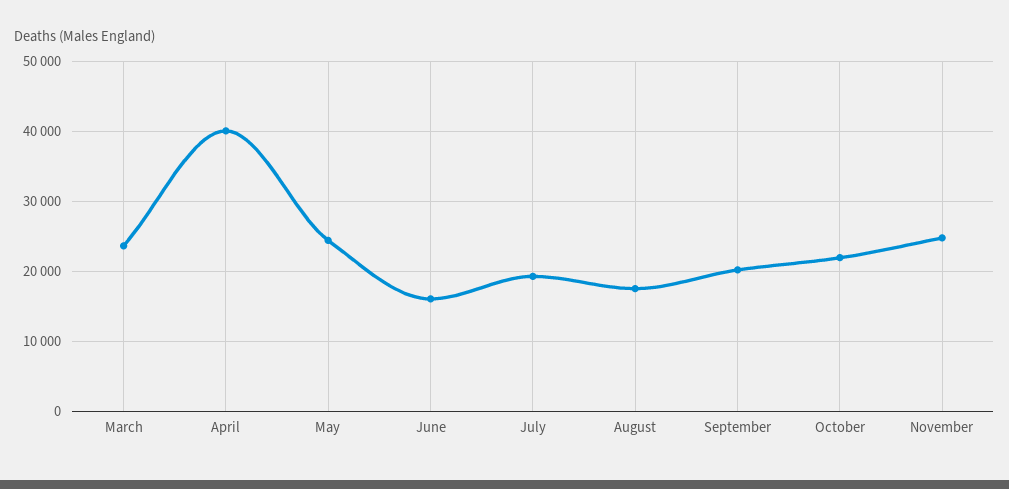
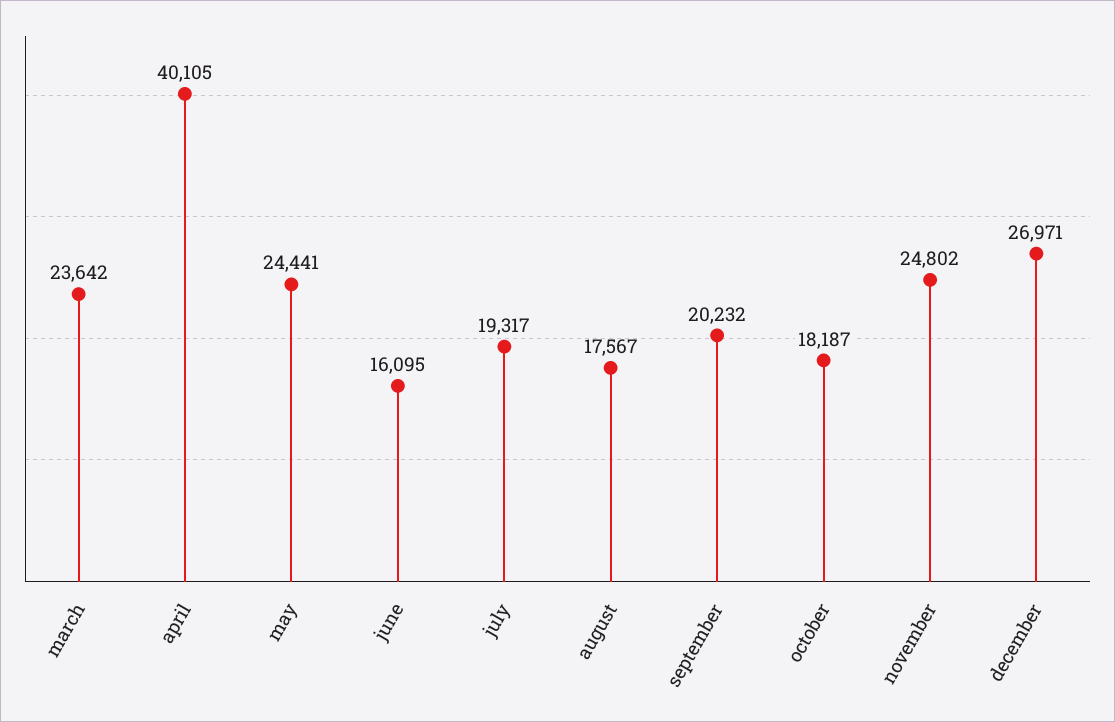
October: 22000 -> 18187
december: none -> 26971

